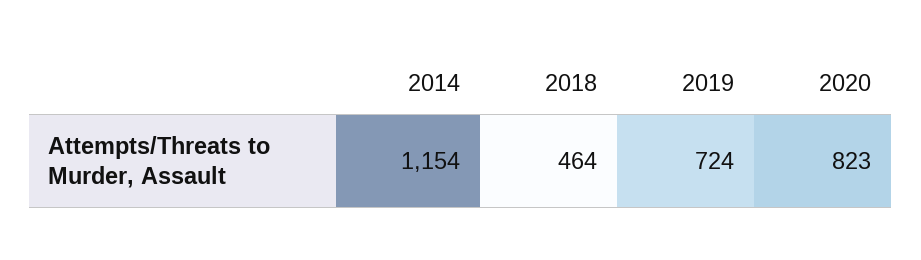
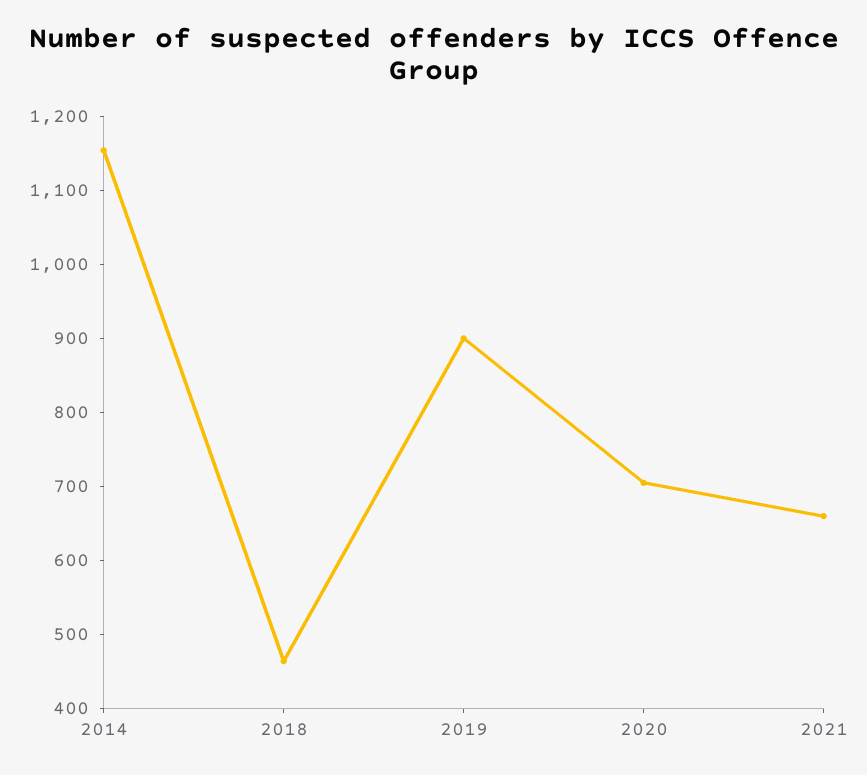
2019: 724 -> 900
2020: 823 -> 700
2021: none -> 660

